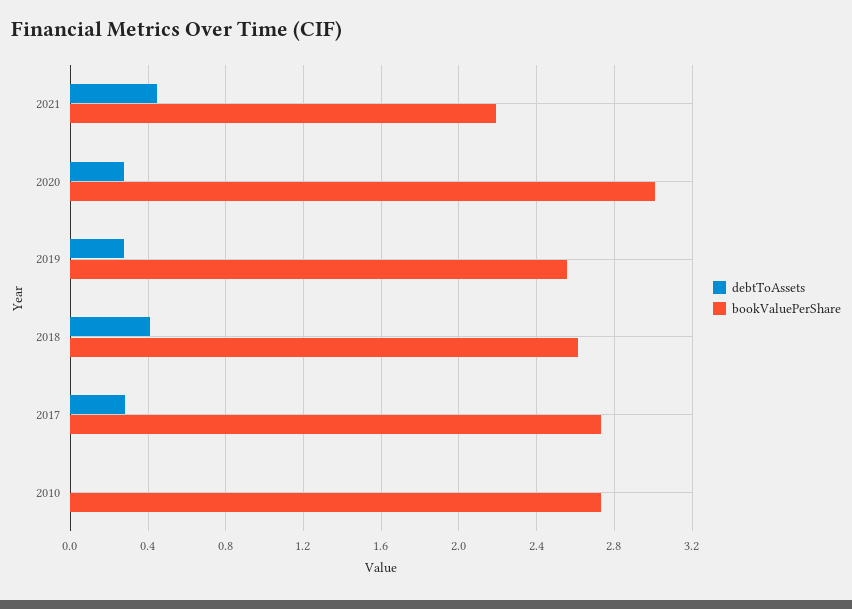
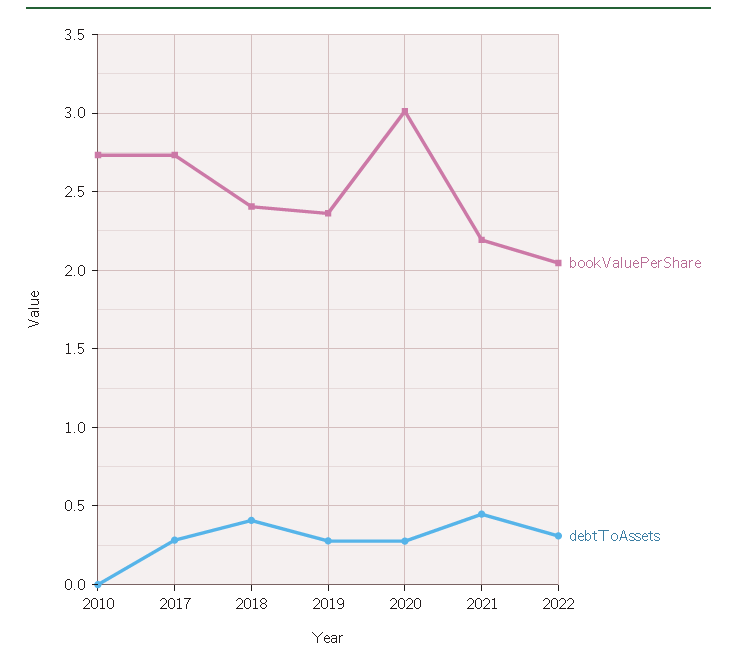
bookValuePerShare, 2019: 2.55 -> 2.35
bookValuePerShare, 2018: 2.6 -> 2.4
bookValuePerShare, 2022: none -> 2.05
debtToAssets, 2022: none -> 0.3

